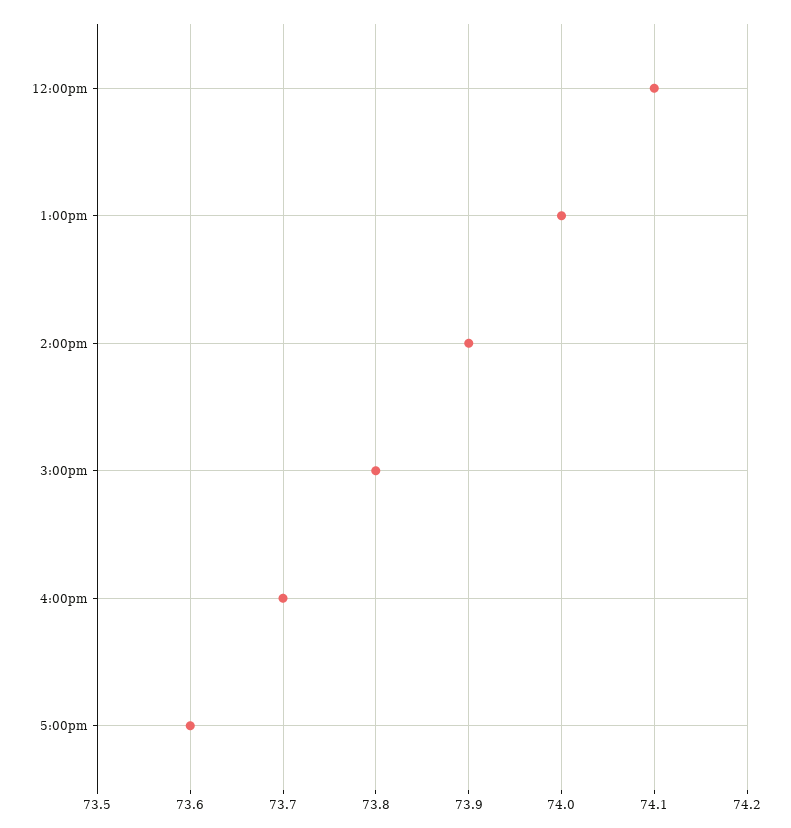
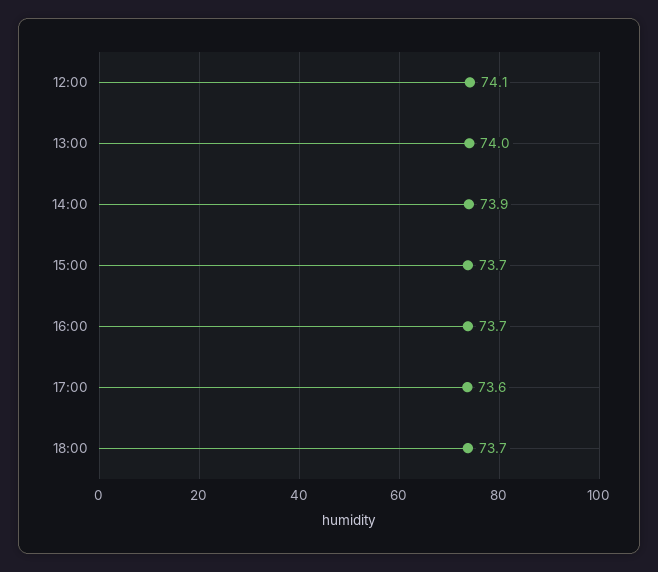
3:00pm: 73.8 -> 73.7
18:00: none -> 73.7

